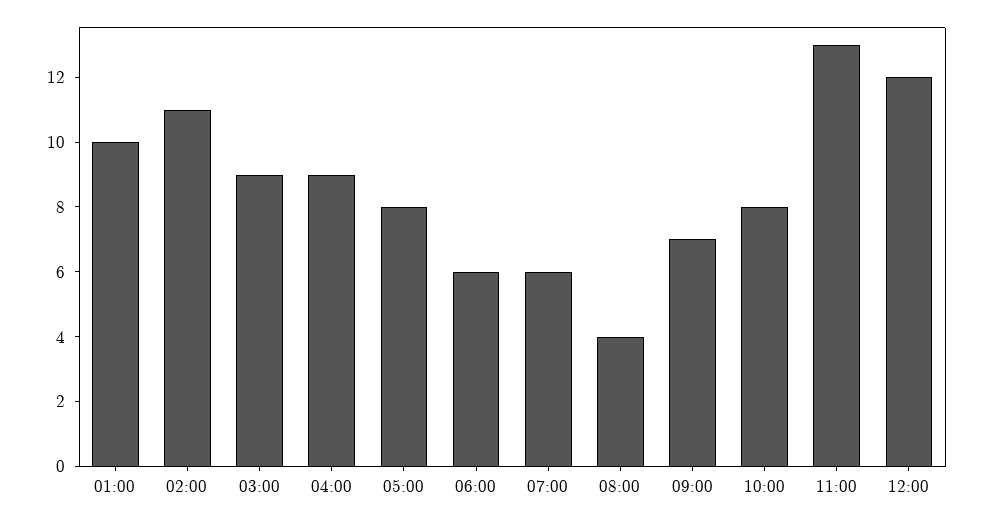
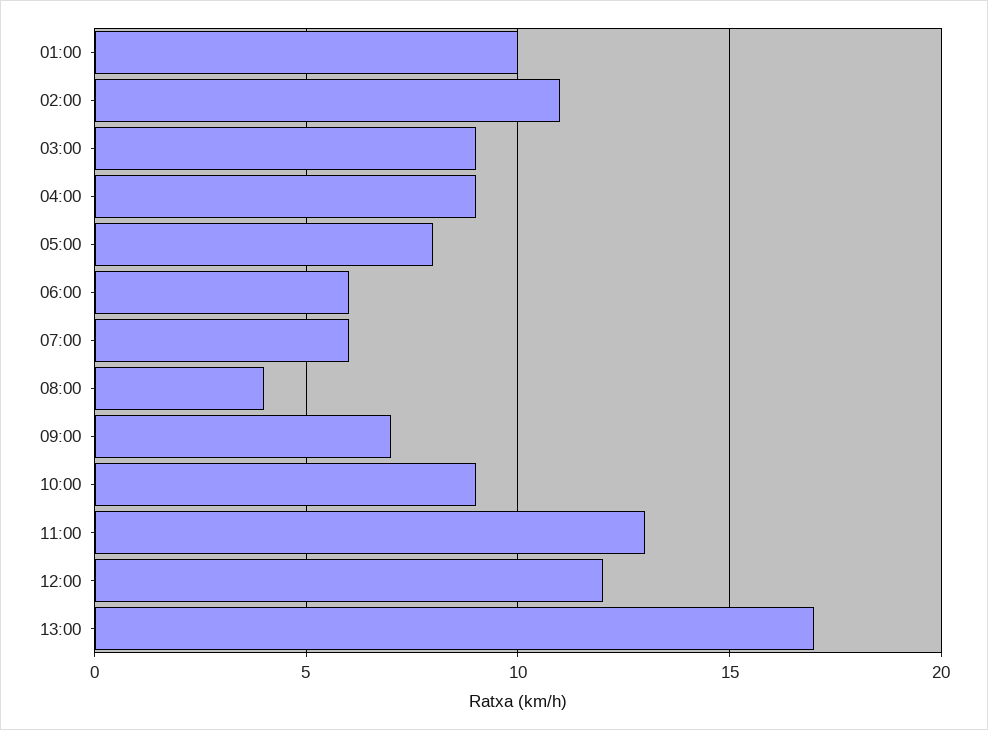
10:00: 8 -> 9
13:00: none -> 17

